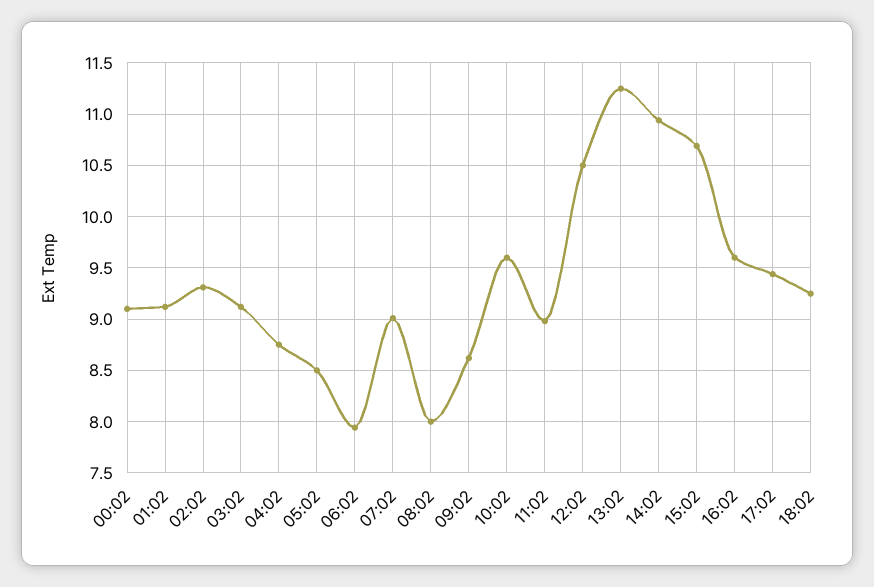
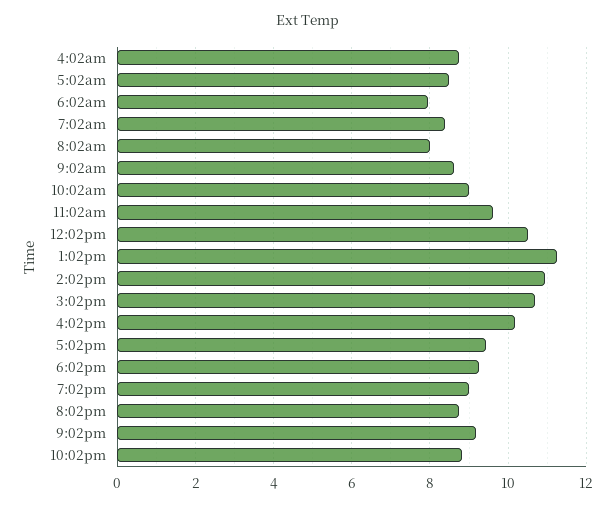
00:02: 9.1 -> none
01:02: 9.1 -> none
02:02: 9.3 -> none
03:02: 9.1 -> none
07:02: 9 -> 8.4
10:02: 9.6 -> 9
11:02: 9 -> 9.6
16:02: 9.6 -> 10.2
7:02pm: none -> 9
8:02pm: none -> 8.8
9:02pm: none -> 9.2
10:02pm: none -> 8.8

